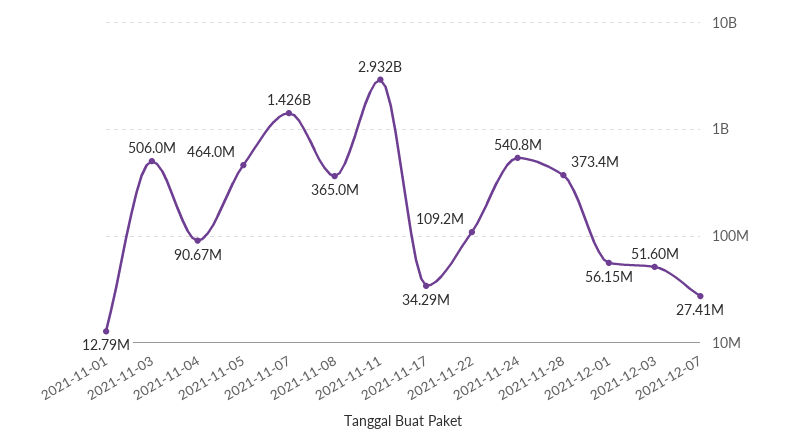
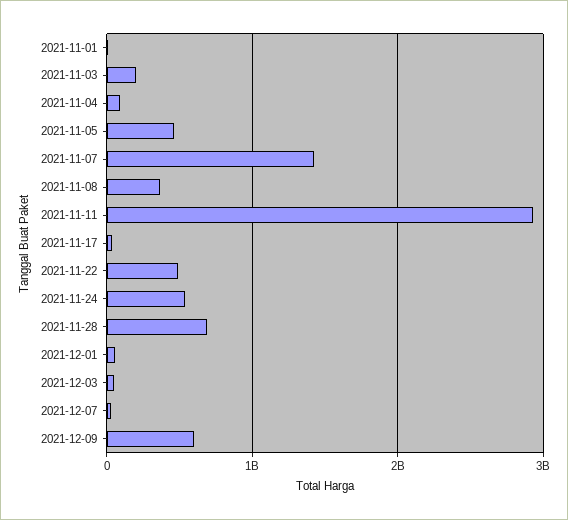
2021-11-03: 506000000 -> 200000000
2021-11-22: 109200000 -> 500000000
2021-11-28: 373400000 -> 700000000
2021-12-09: none -> 600000000

